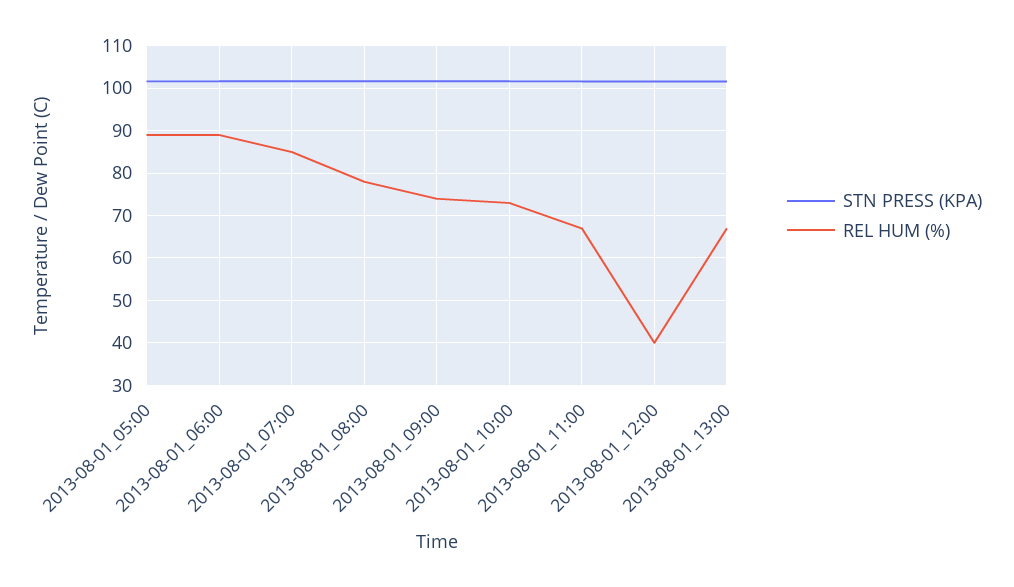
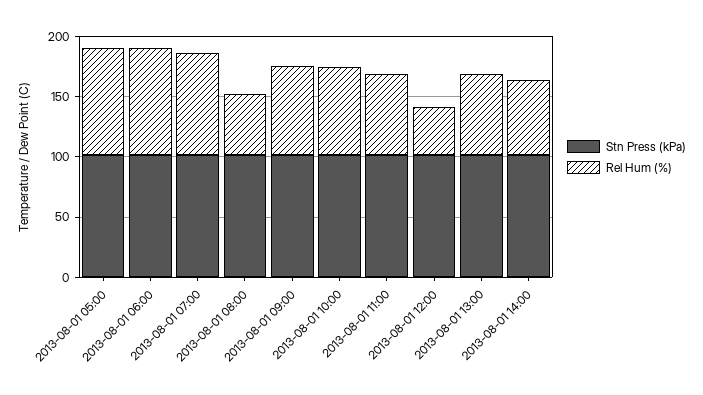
REL HUM (%), 2013-08-01_08:00: 78 -> 50
STN PRESS (KPA), 2013-08-01 14:00: none -> 100
REL HUM (%), 2013-08-01 14:00: none -> 60

